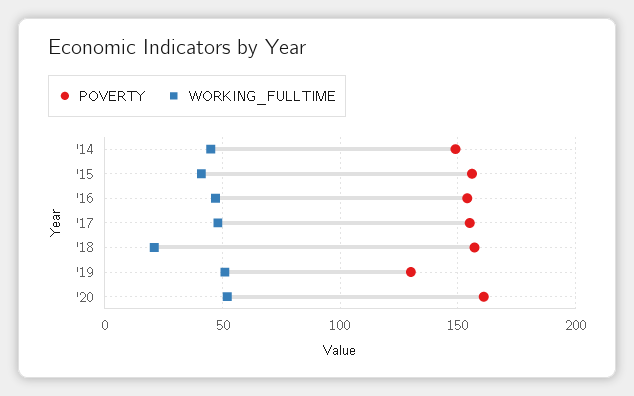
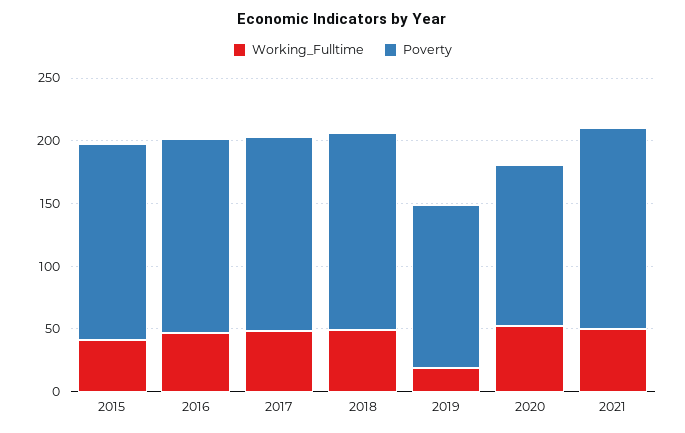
POVERTY, '14: 150 -> none
WORKING_FULLTIME, '14: 45 -> none
WORKING_FULLTIME, '18: 20 -> 50
WORKING_FULLTIME, '19: 50 -> 20
POVERTY, '20: 160 -> 130
WORKING_FULLTIME, 2021: none -> 50
POVERTY, 2021: none -> 160

